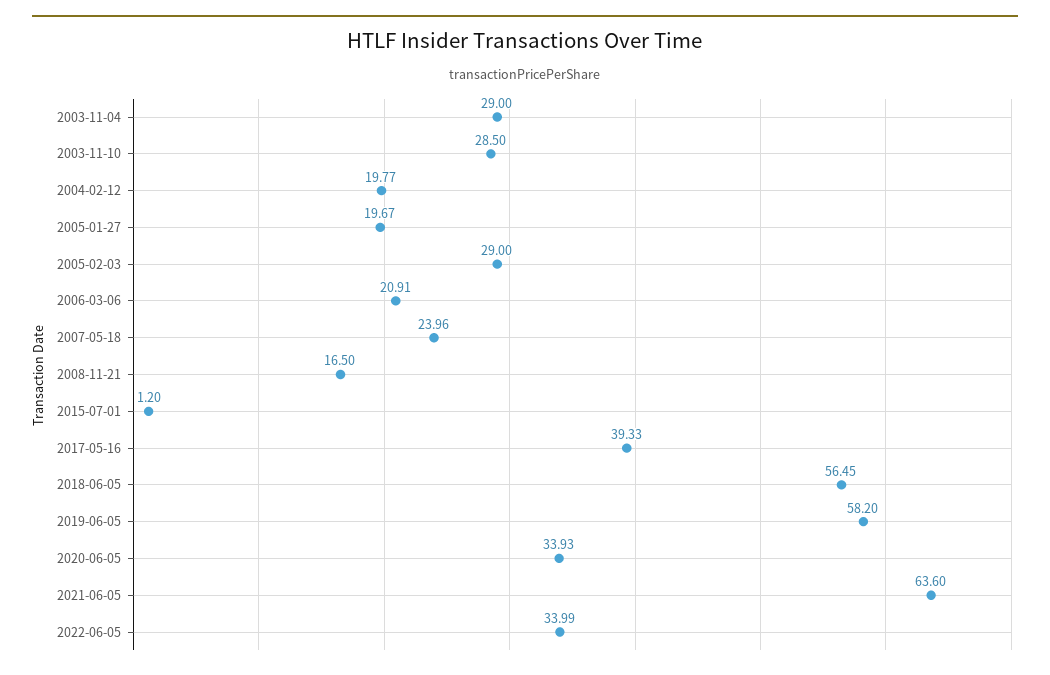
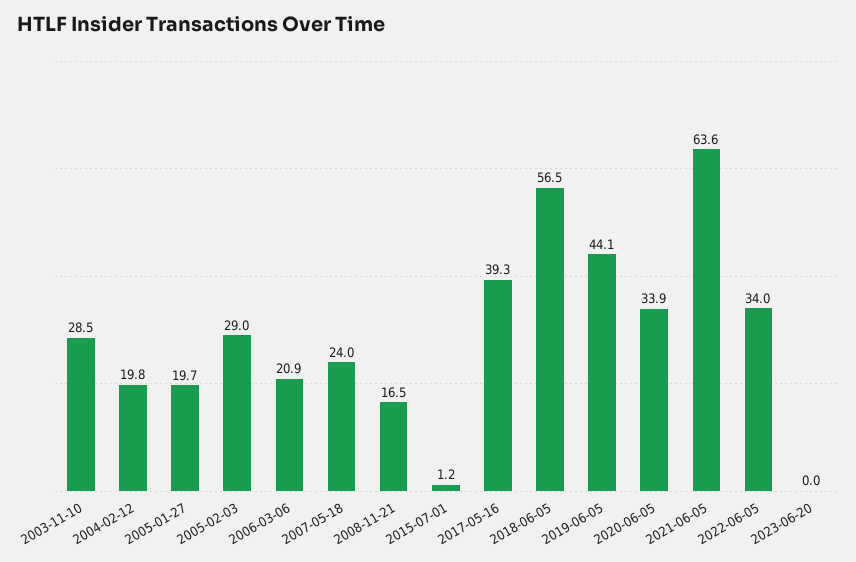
2003-11-04: 29 -> none
2019-06-05: 58.2 -> 44.1
2023-06-20: none -> 0

